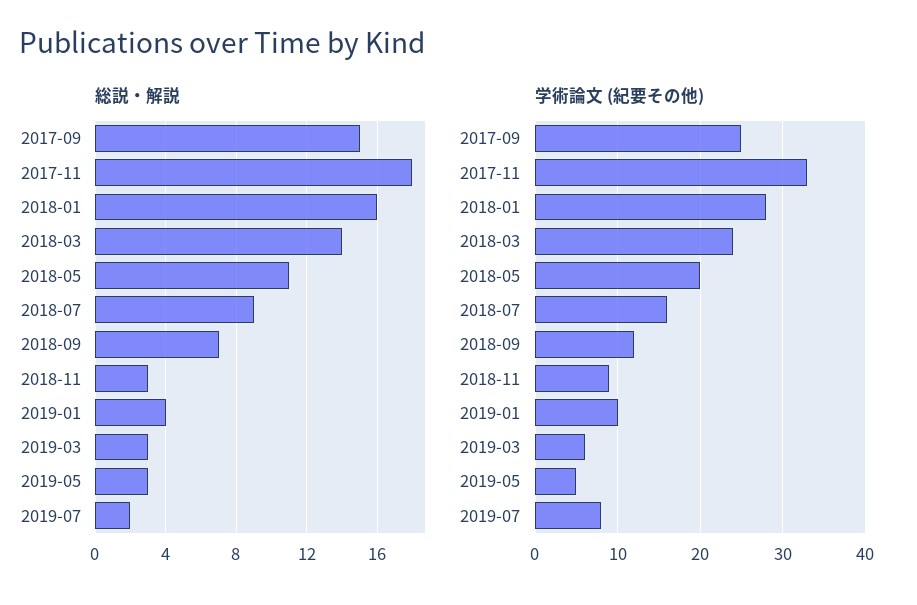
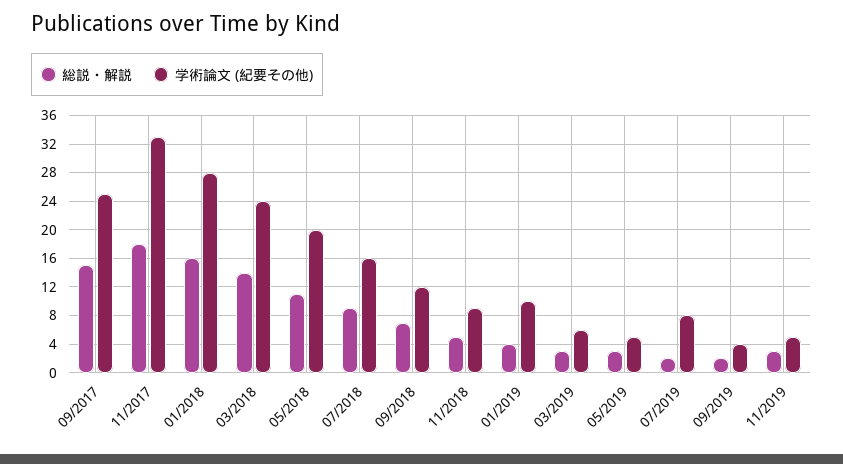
総説・解説, 2018-11: 3 -> 5
総説・解説, 09/2019: none -> 2
学術論文 (紀要その他), 09/2019: none -> 4
総説・解説, 11/2019: none -> 3
学術論文 (紀要その他), 11/2019: none -> 5

